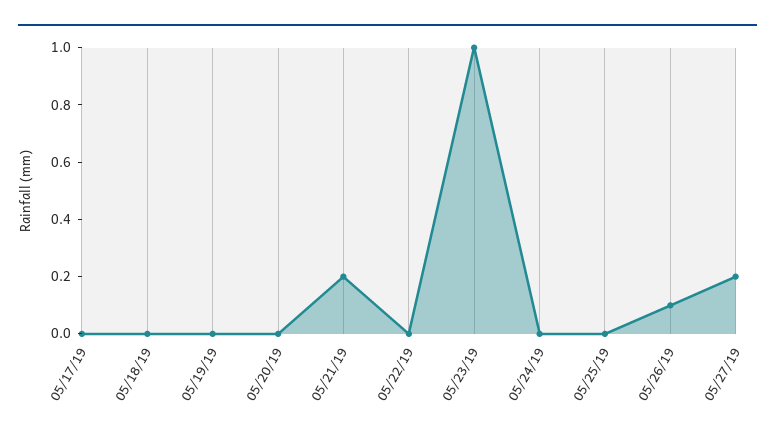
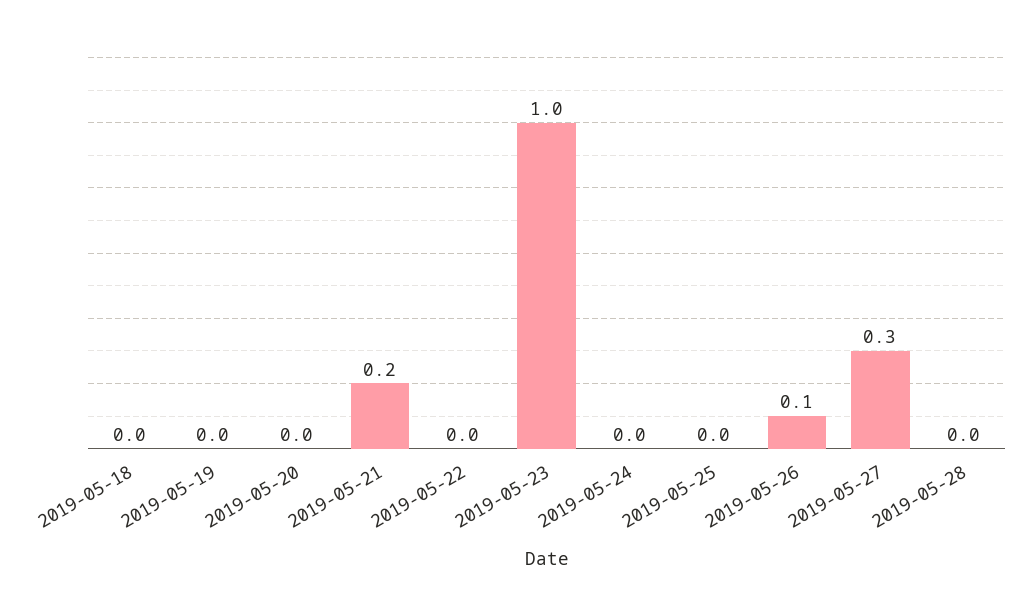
05/17/19: 0 -> none
05/27/19: 0.2 -> 0.3
2019-05-28: none -> 0

